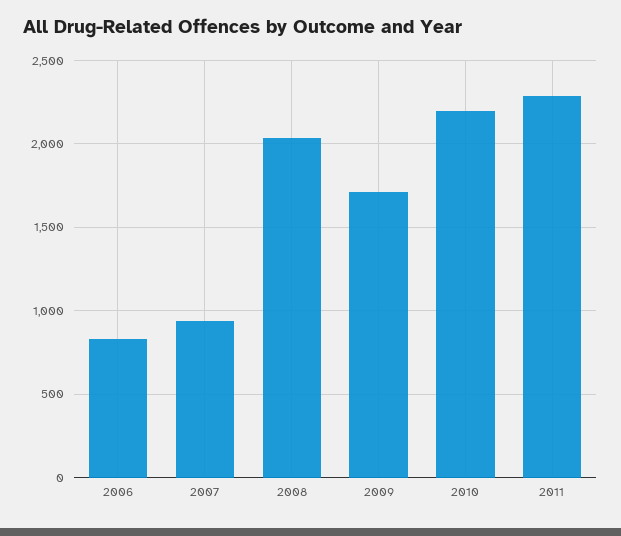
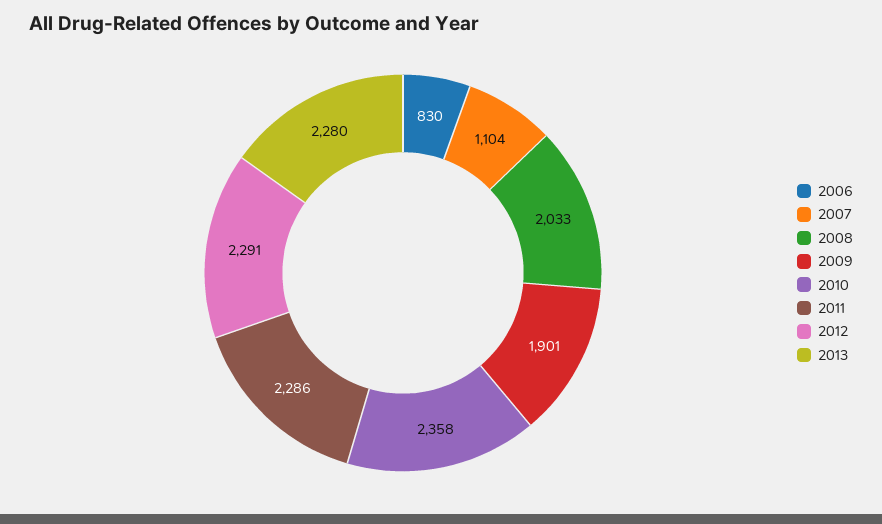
2007: 950 -> 1104
2009: 1700 -> 1901
2010: 2200 -> 2358
2012: none -> 2291
2013: none -> 2280

